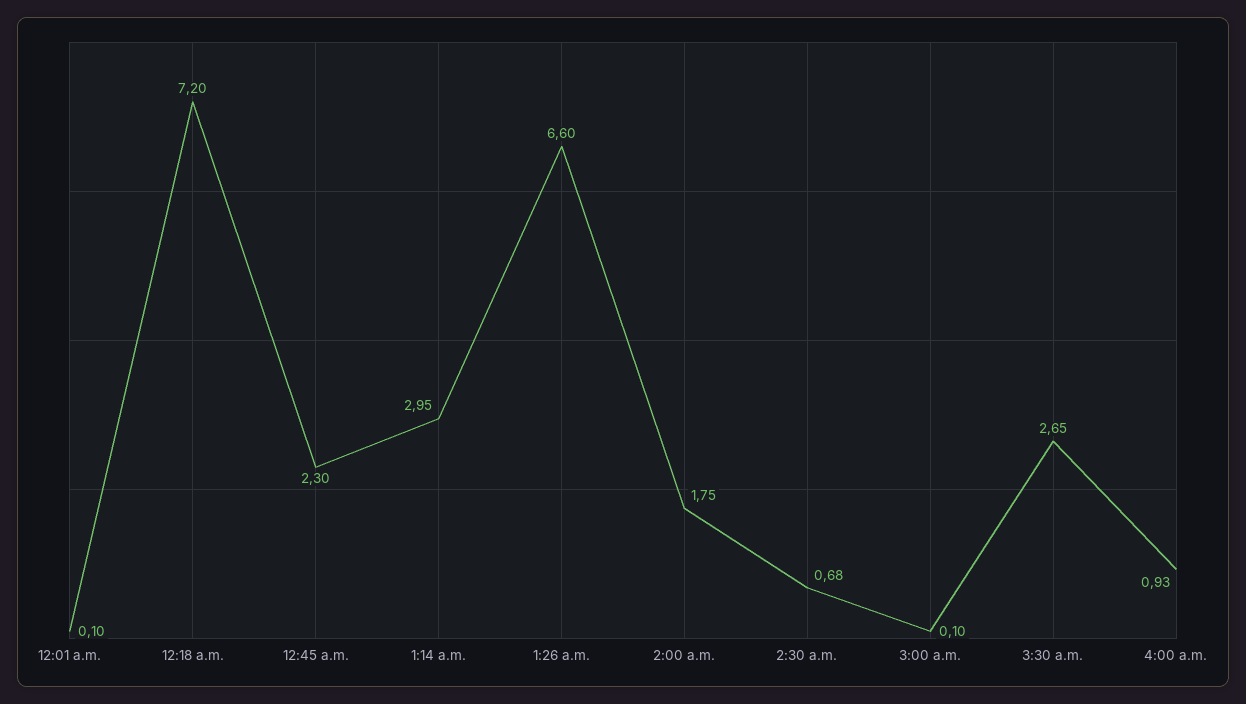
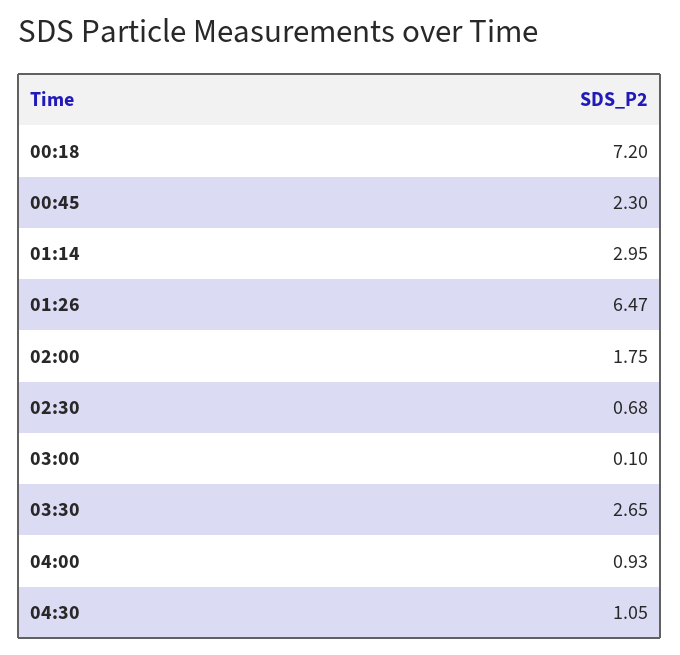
12:01 a.m.: 0.1 -> none
1:26 a.m.: 6.6 -> 6.47
04:30: none -> 1.05

